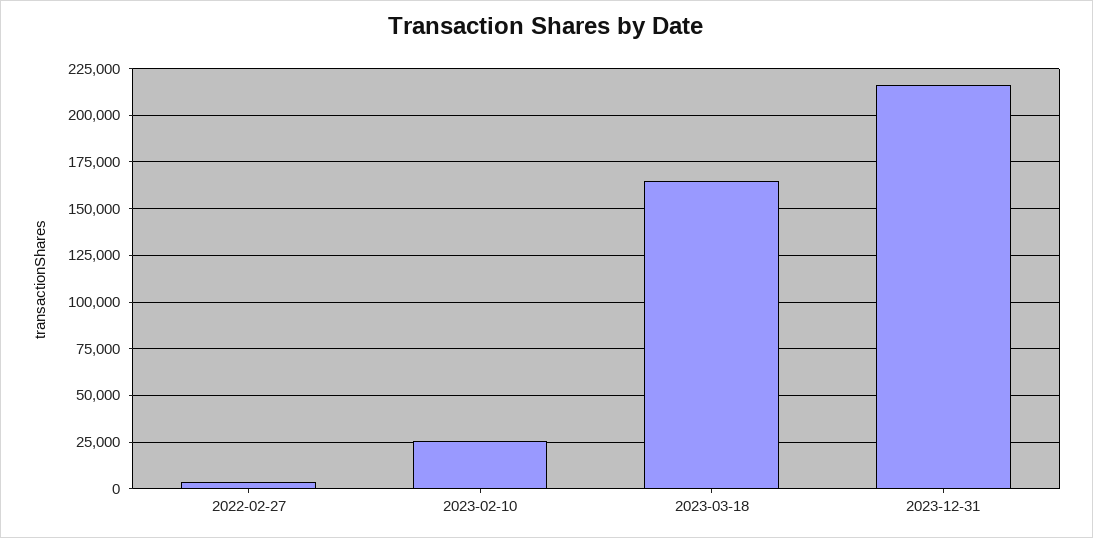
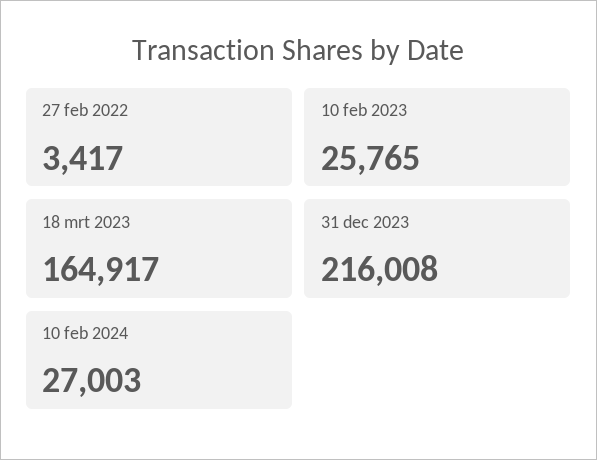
10 feb 2024: none -> 27003

